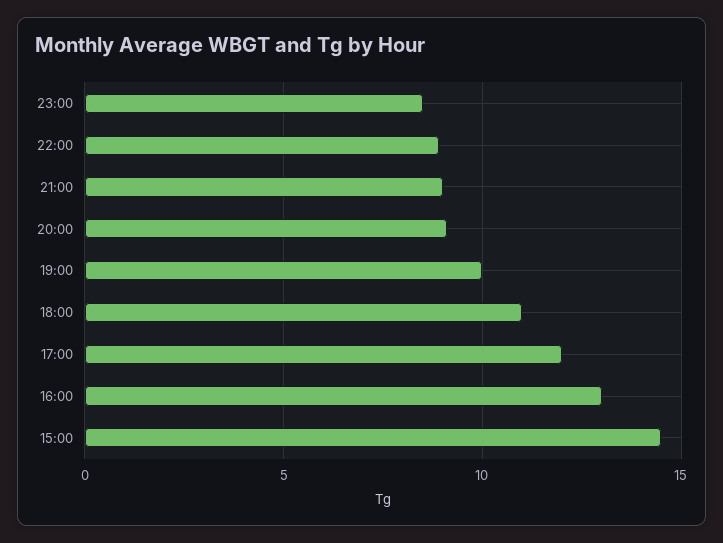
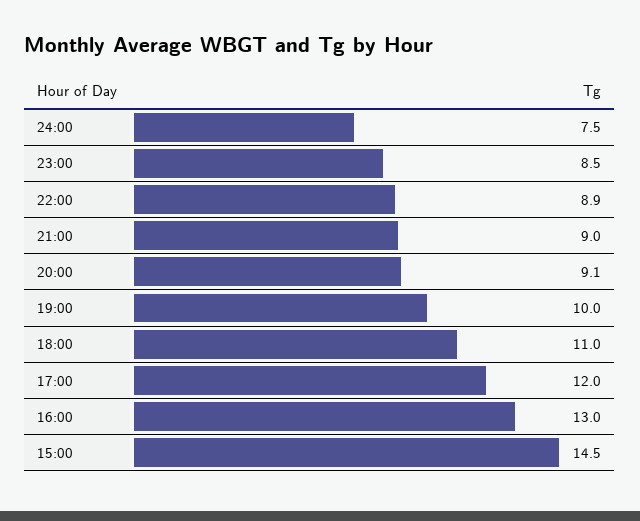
24:00: none -> 7.5

